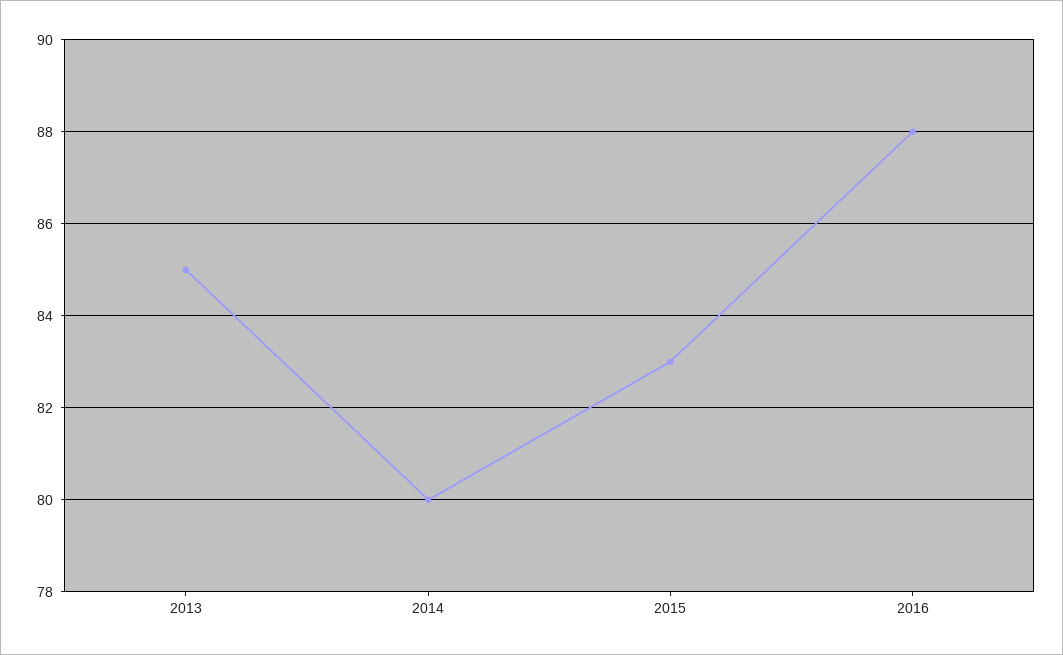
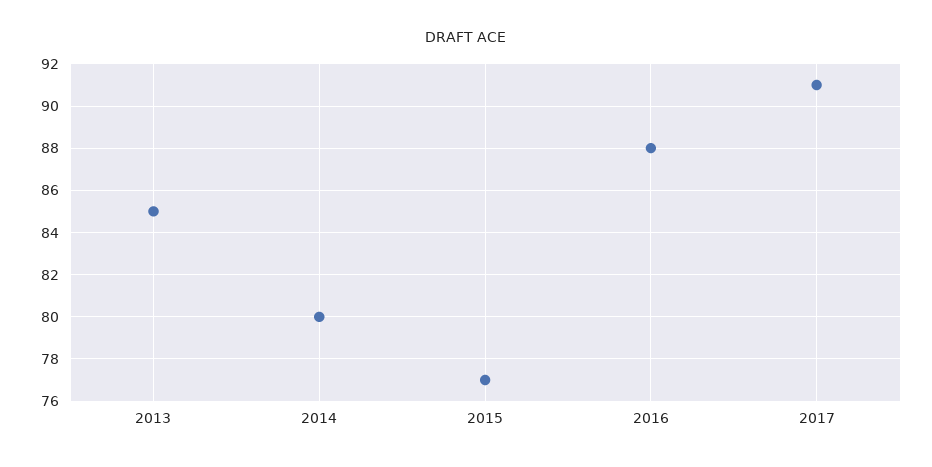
2015: 83 -> 77
2017: none -> 91

